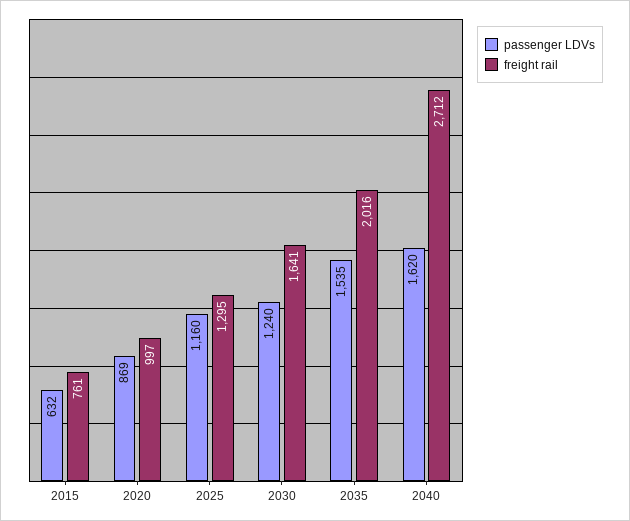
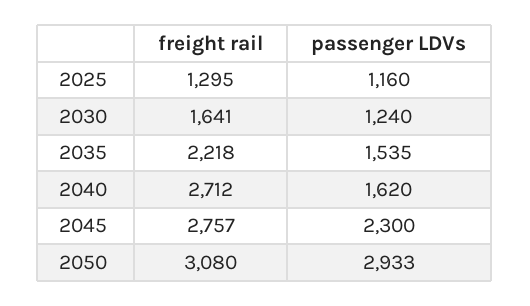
passenger LDVs, 2015: 632 -> none
freight rail, 2015: 761 -> none
passenger LDVs, 2020: 869 -> none
freight rail, 2020: 997 -> none
freight rail, 2035: 2016 -> 2218
freight rail, 2045: none -> 2757
passenger LDVs, 2045: none -> 2300
freight rail, 2050: none -> 3080
passenger LDVs, 2050: none -> 2933

